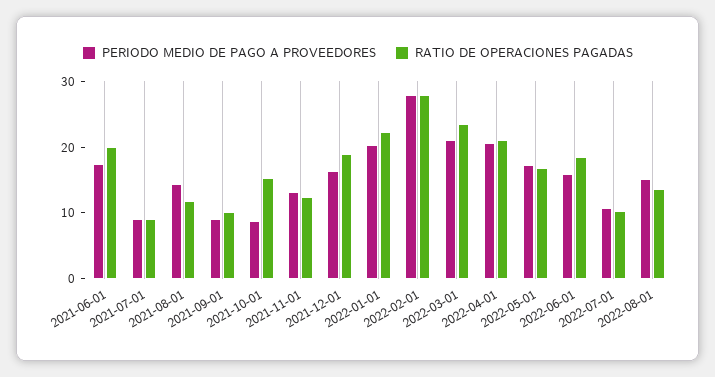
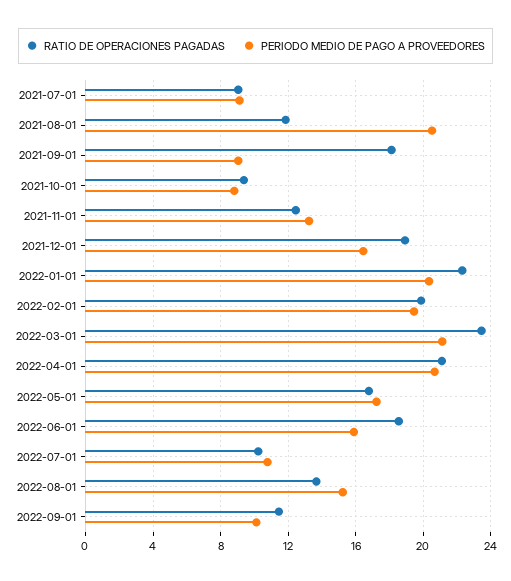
PERIODO MEDIO DE PAGO A PROVEEDORES, 2021-06-01: 18 -> none
RATIO DE OPERACIONES PAGADAS, 2021-06-01: 20 -> none
PERIODO MEDIO DE PAGO A PROVEEDORES, 2021-08-01: 14 -> 20.5
RATIO DE OPERACIONES PAGADAS, 2021-09-01: 10 -> 18
RATIO DE OPERACIONES PAGADAS, 2021-10-01: 16 -> 9.5
PERIODO MEDIO DE PAGO A PROVEEDORES, 2022-02-01: 28 -> 19.5
RATIO DE OPERACIONES PAGADAS, 2022-02-01: 28 -> 20
RATIO DE OPERACIONES PAGADAS, 2022-09-01: none -> 11.5
PERIODO MEDIO DE PAGO A PROVEEDORES, 2022-09-01: none -> 10

